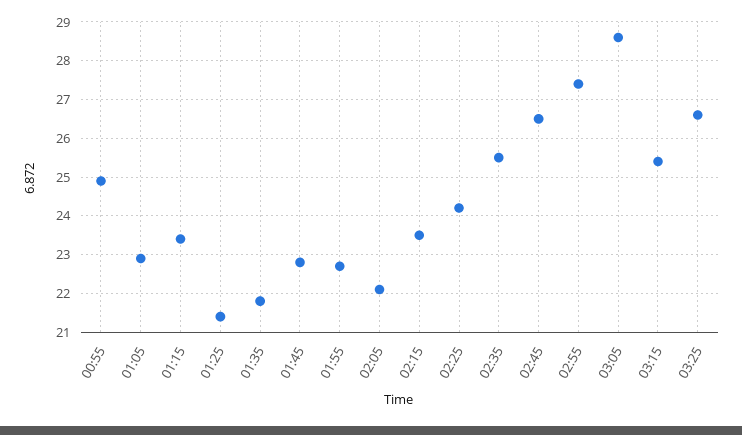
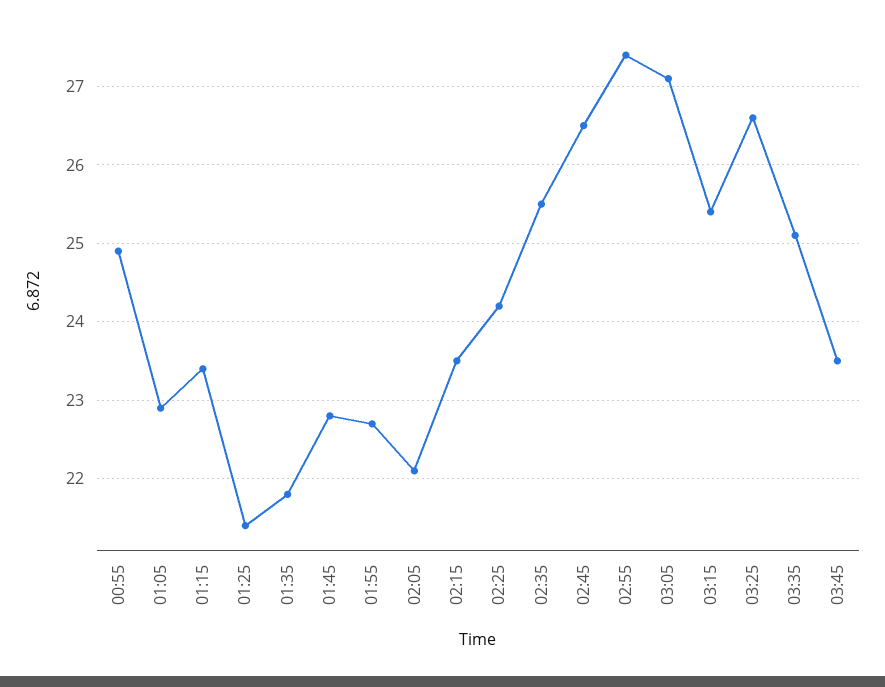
03:05: 28.5 -> 27.1
03:35: none -> 25.1
03:45: none -> 23.5

